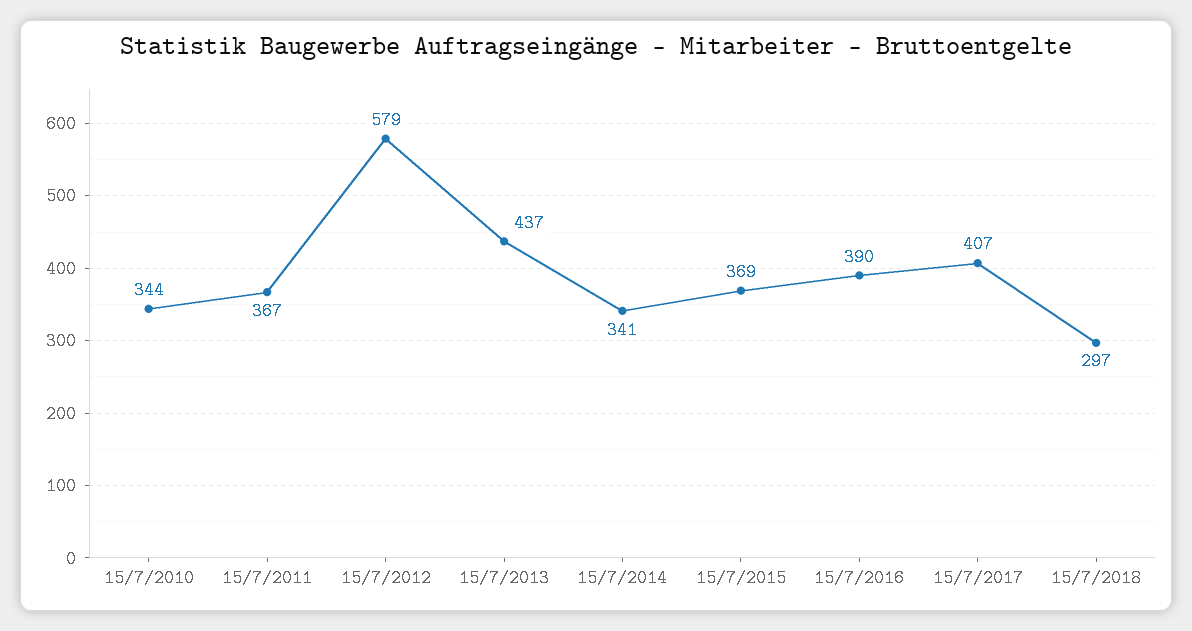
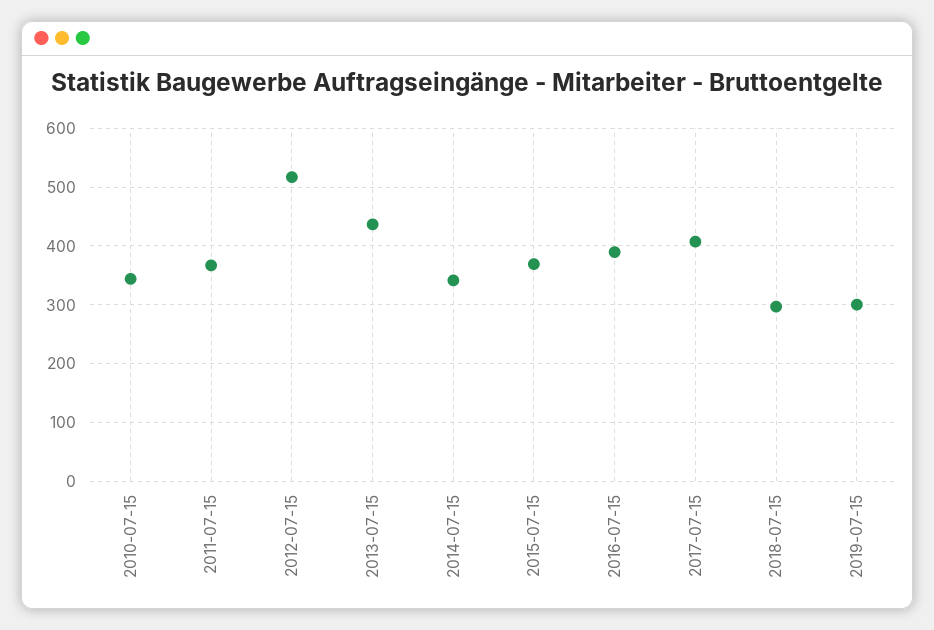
15/7/2012: 579 -> 520
2019-07-15: none -> 300

